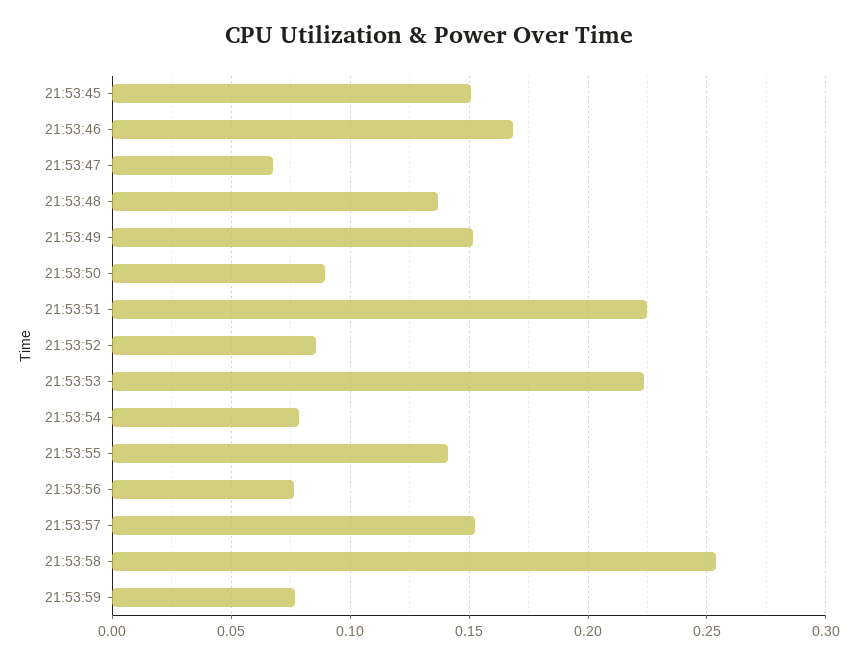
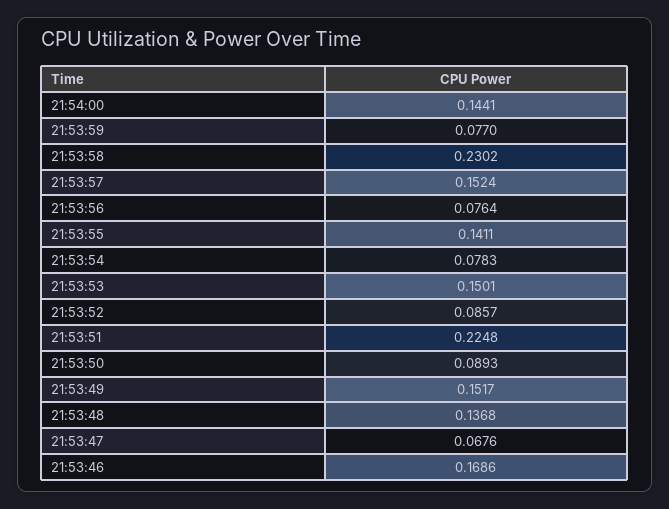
21:53:45: 0.15 -> none
21:53:53: 0.225 -> 0.1501
21:53:58: 0.255 -> 0.2302
21:54:00: none -> 0.1441

